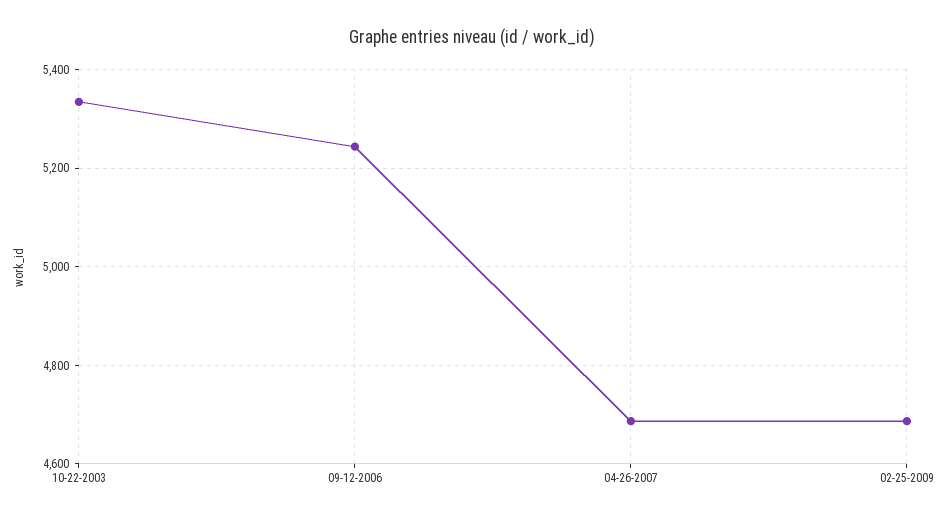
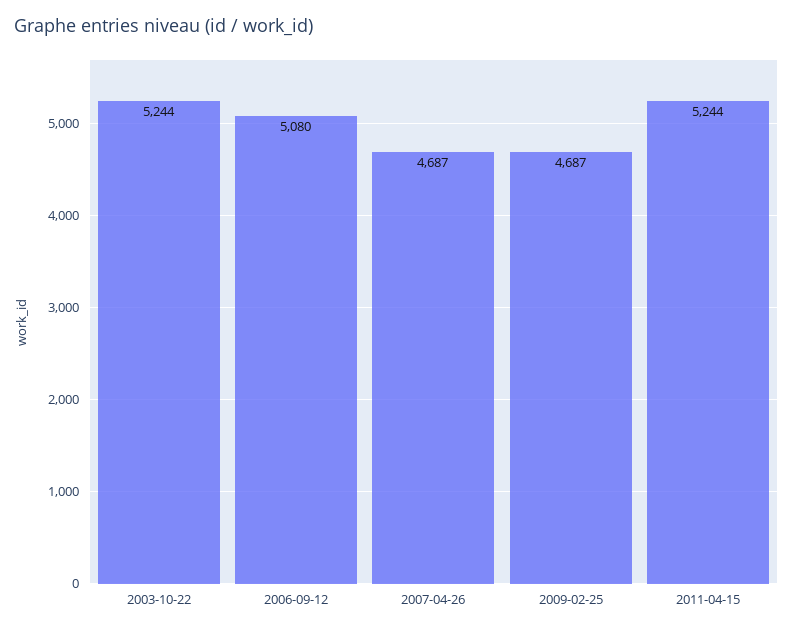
10-22-2003: 5340 -> 5244
09-12-2006: 5240 -> 5080
2011-04-15: none -> 5244

